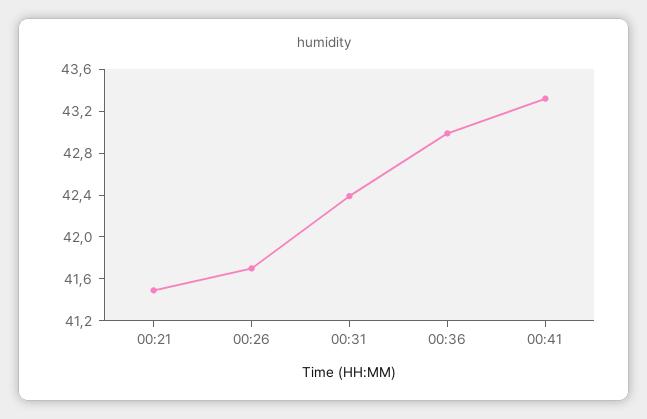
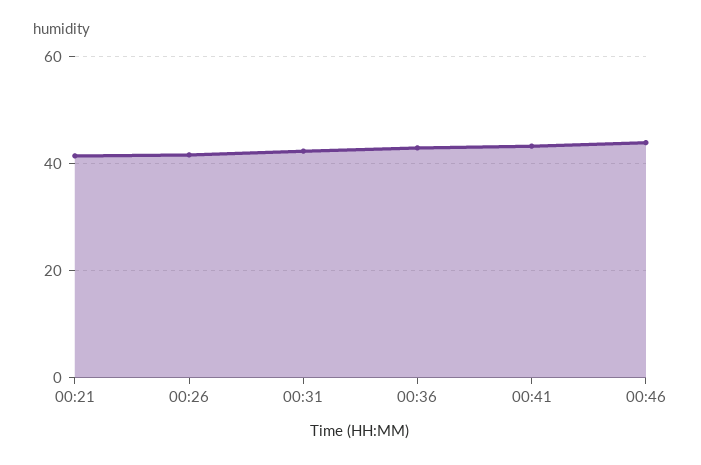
00:46: none -> 44

